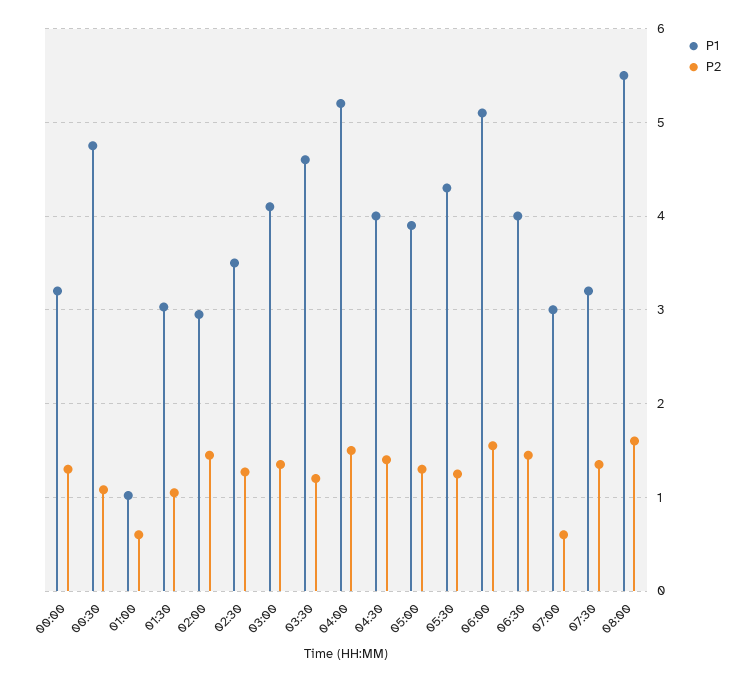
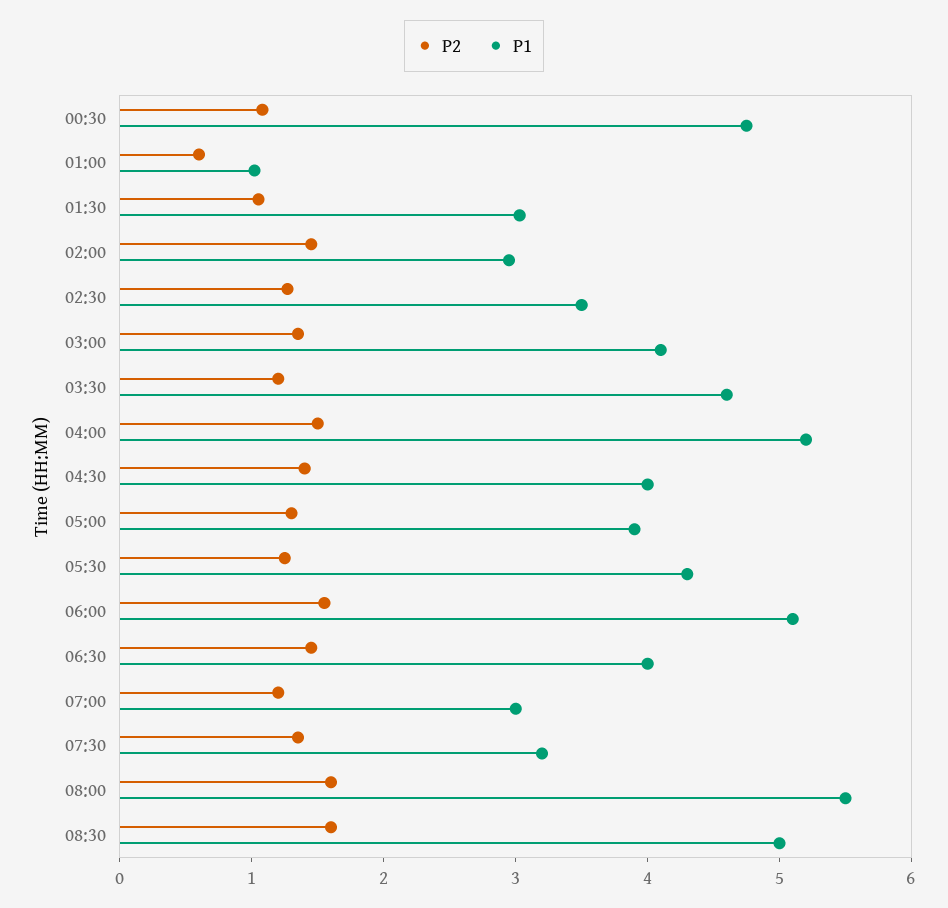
P1, 00:00: 3.2 -> none
P2, 00:00: 1.3 -> none
P2, 07:00: 0.6 -> 1.2
P2, 08:30: none -> 1.6
P1, 08:30: none -> 5

